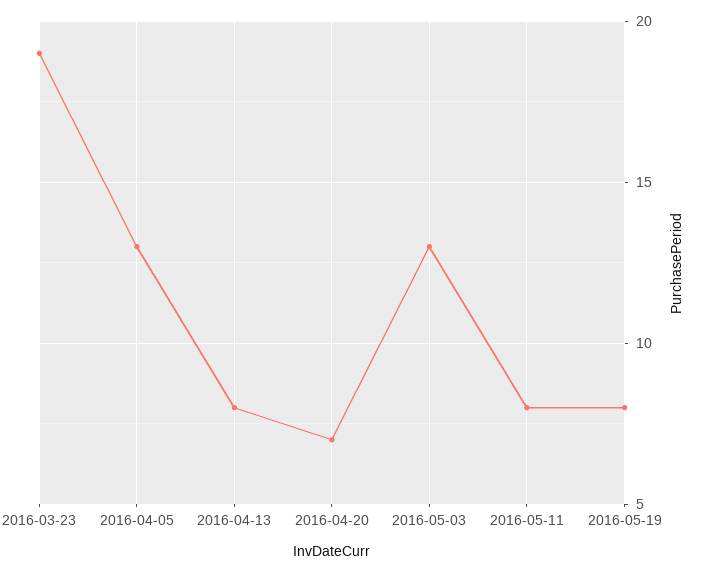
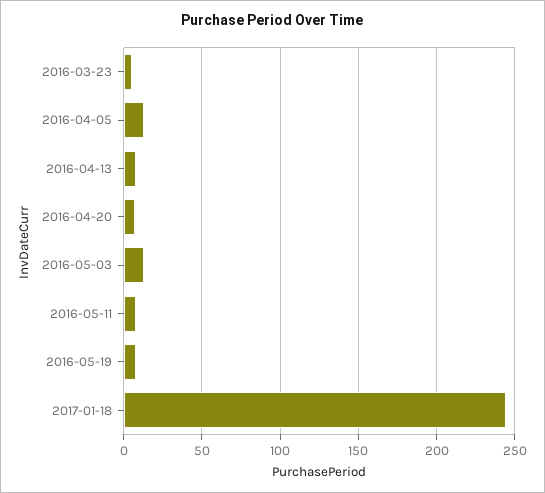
2016-03-23: 19 -> 5
2017-01-18: none -> 245

